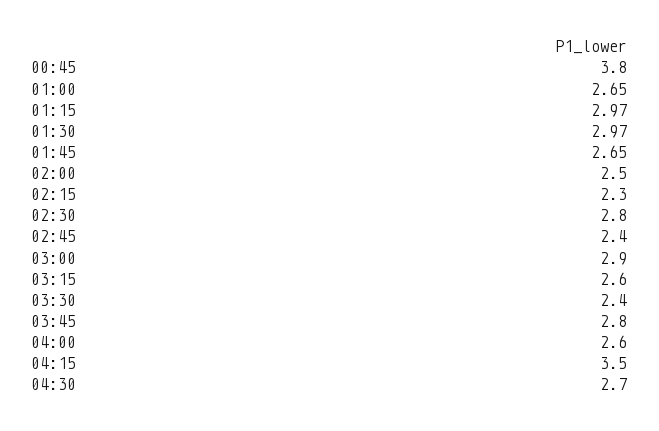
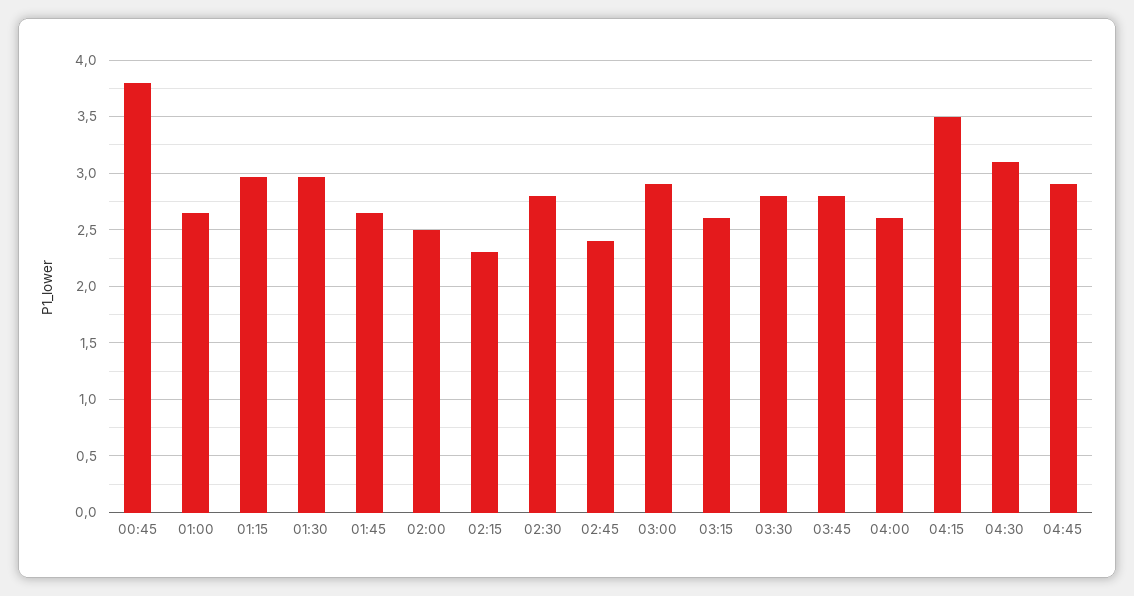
03:30: 2.4 -> 2.8
04:30: 2.7 -> 3.1
04:45: none -> 2.9

